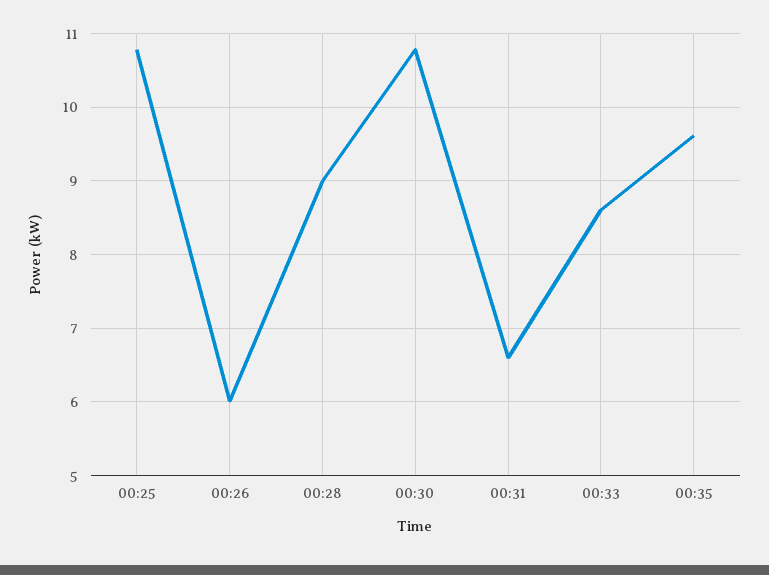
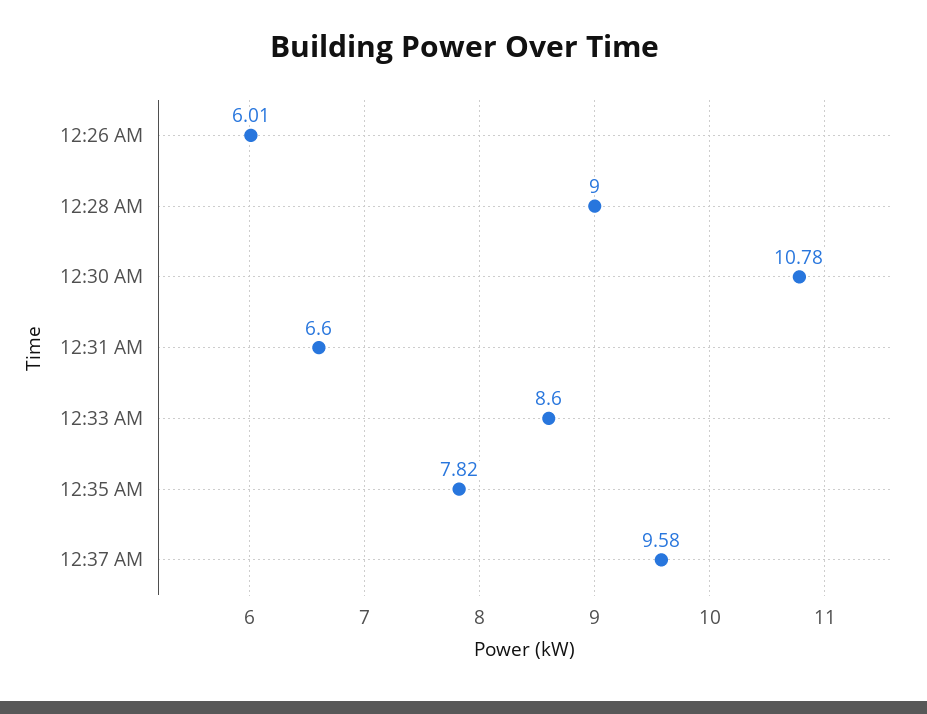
00:25: 10.8 -> none
00:35: 9.6 -> 7.82
12:37 AM: none -> 9.58

